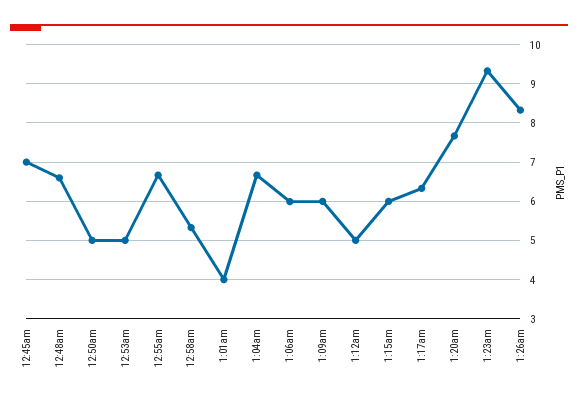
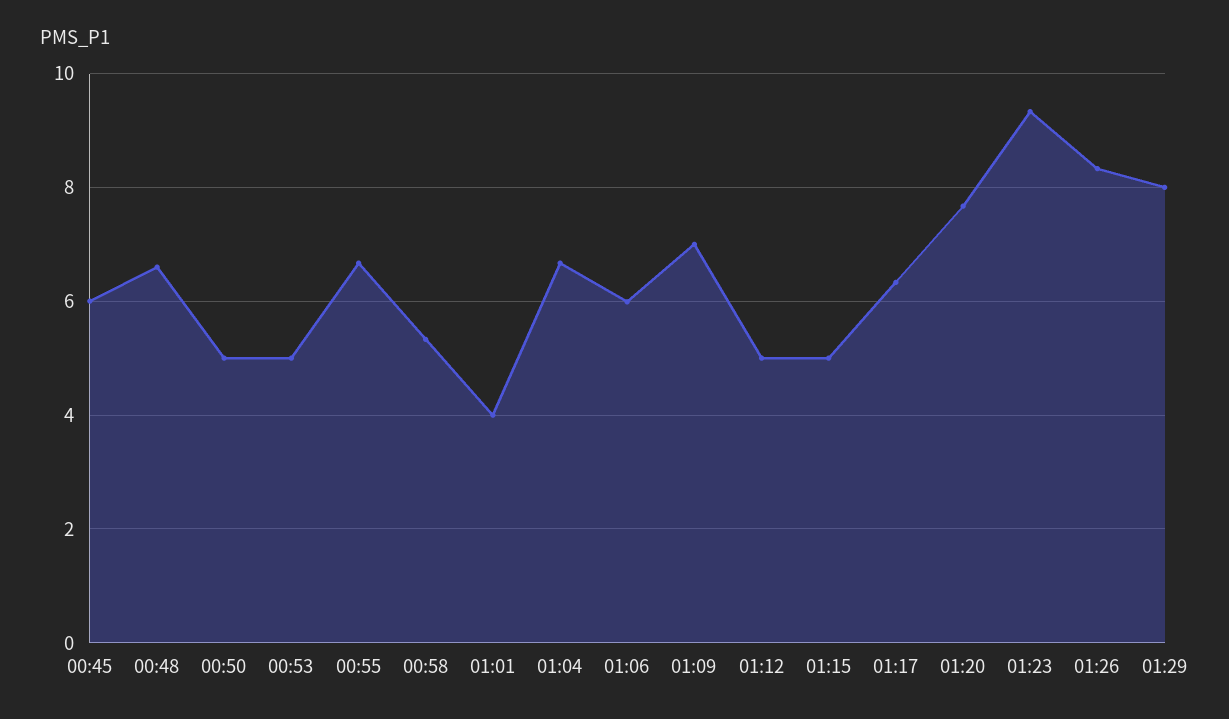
12:45am: 7 -> 6
1:09am: 6 -> 7
1:15am: 6 -> 5
01:29: none -> 8

